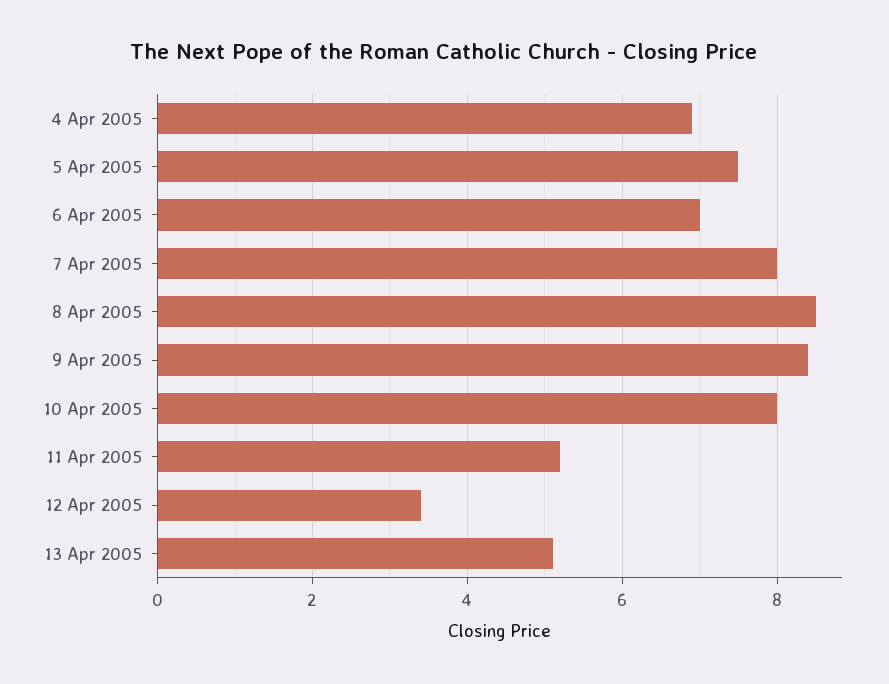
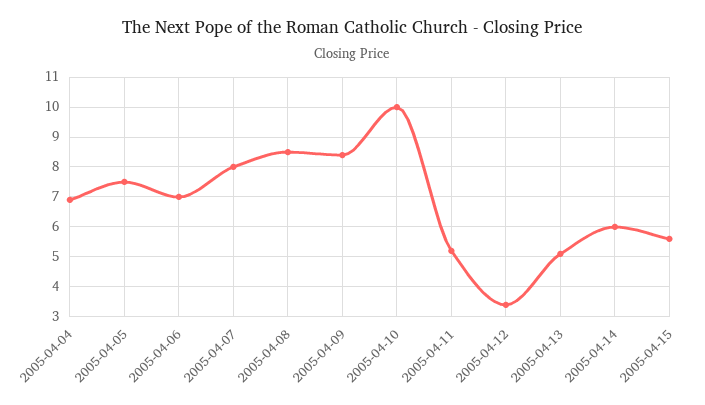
10 Apr 2005: 8 -> 10
2005-04-14: none -> 6
2005-04-15: none -> 5.5

